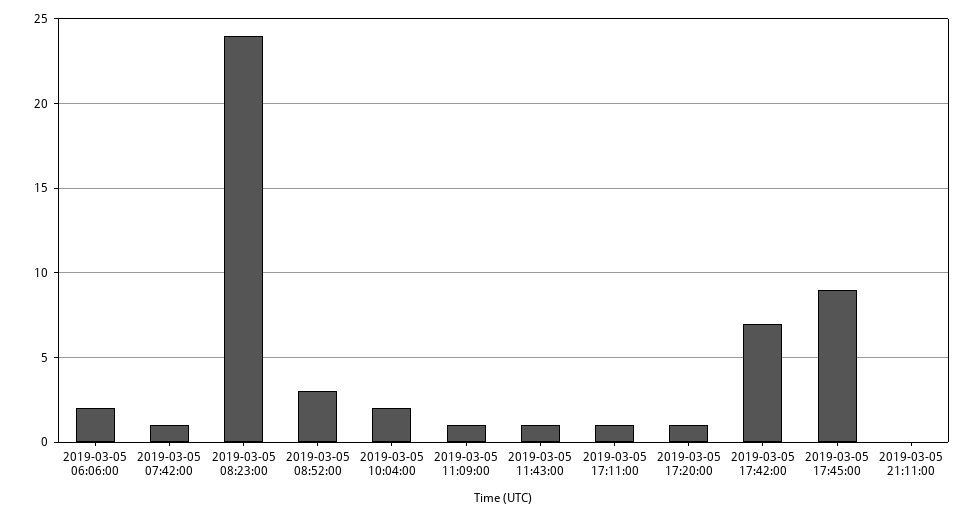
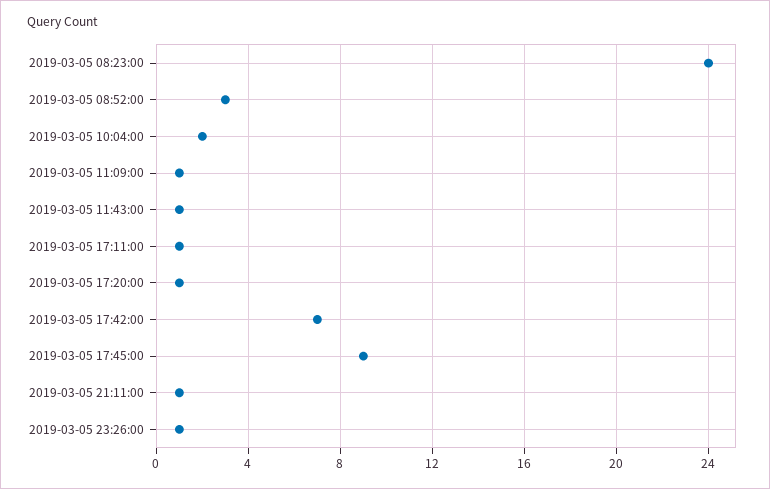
2019-03-05 06:06:00: 2 -> none
2019-03-05 07:42:00: 1 -> none
2019-03-05 21:11:00: 0 -> 1
2019-03-05 23:26:00: none -> 1

